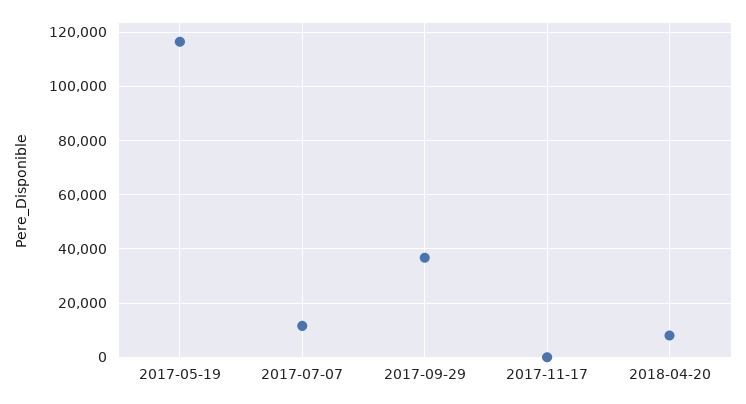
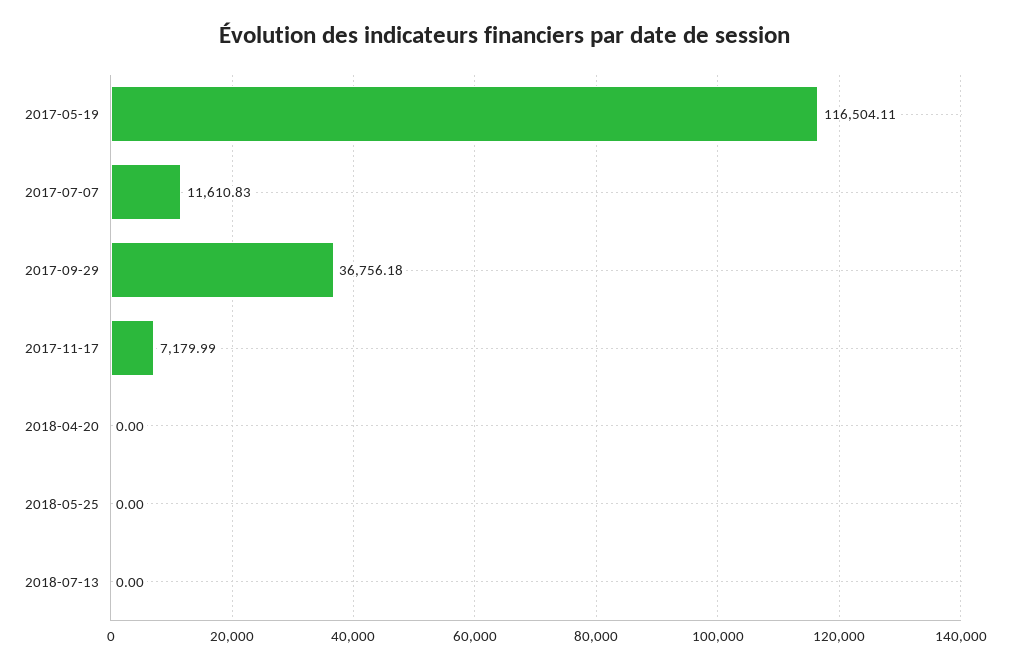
2017-11-17: 0 -> 7179.99
2018-04-20: 7500 -> 0
2018-05-25: none -> 0
2018-07-13: none -> 0

